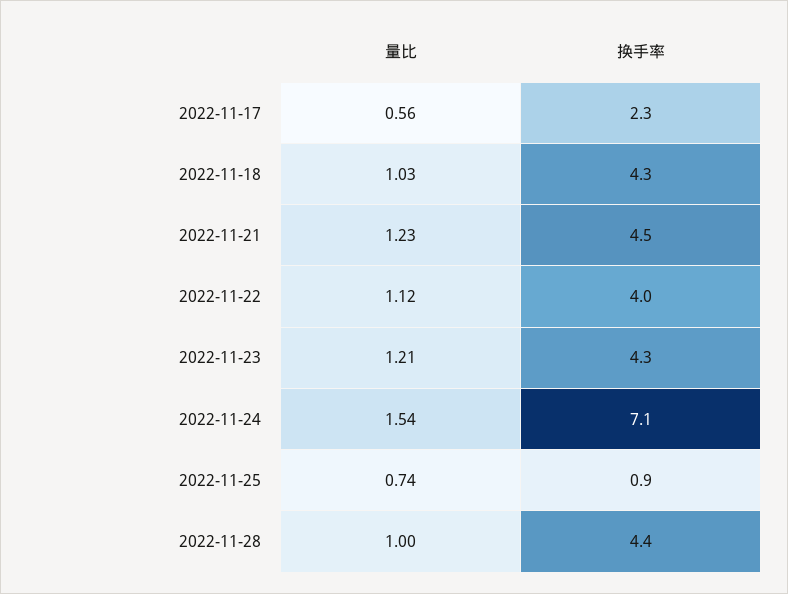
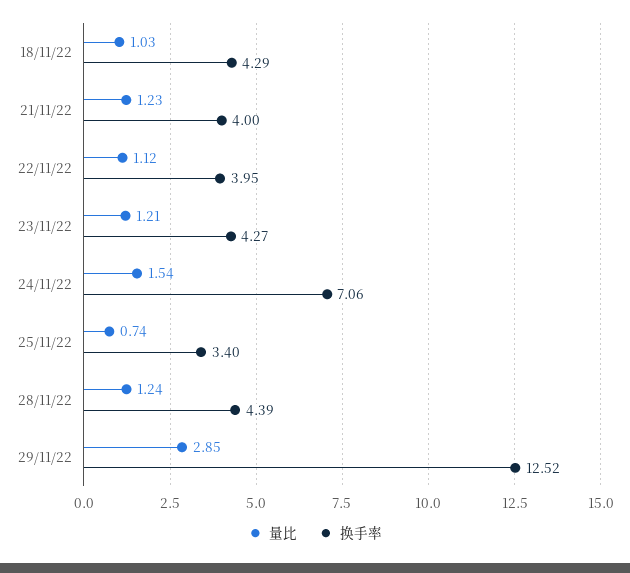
量比, 2022-11-17: 0.56 -> none
换手率, 2022-11-17: 2.3 -> none
换手率, 2022-11-21: 4.5 -> 4
换手率, 2022-11-25: 0.9 -> 3.4
量比, 2022-11-28: 1 -> 1.24
量比, 29/11/22: none -> 2.85
换手率, 29/11/22: none -> 12.52

